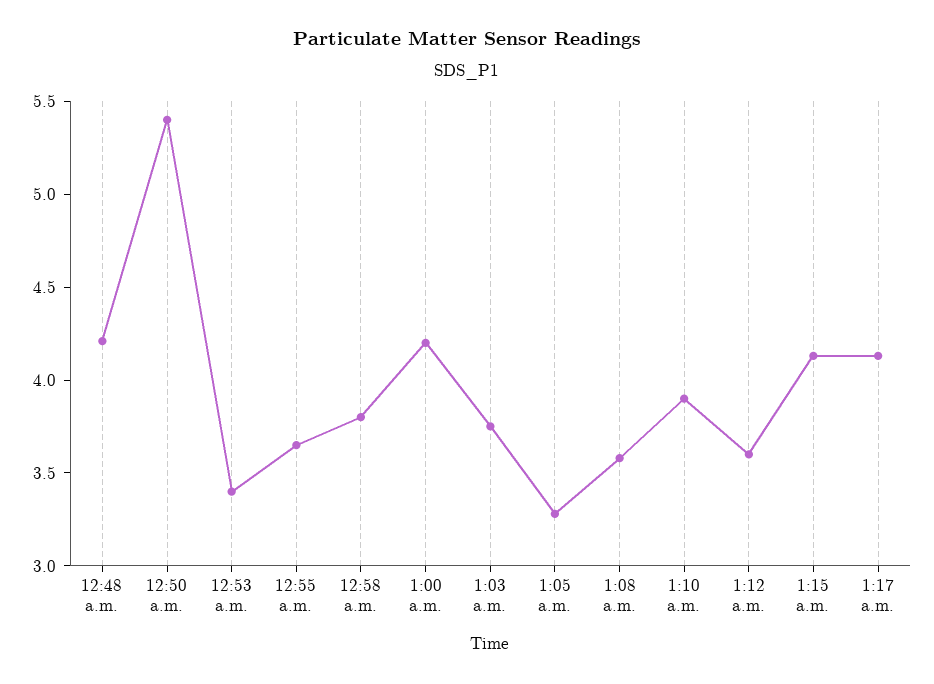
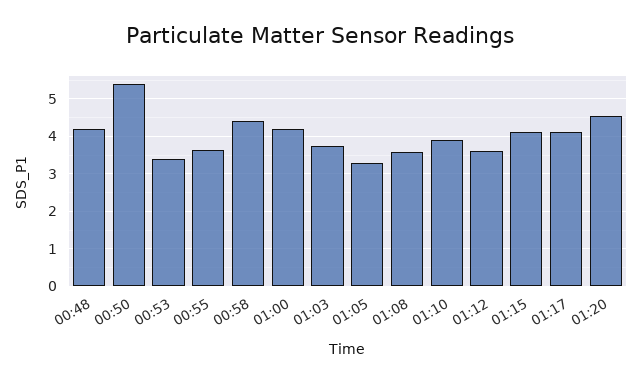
12:58 a.m.: 3.8 -> 4.4
01:20: none -> 4.6

